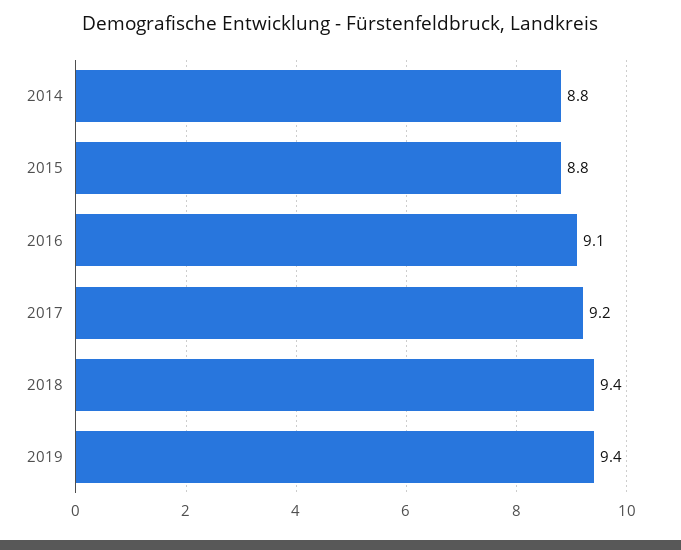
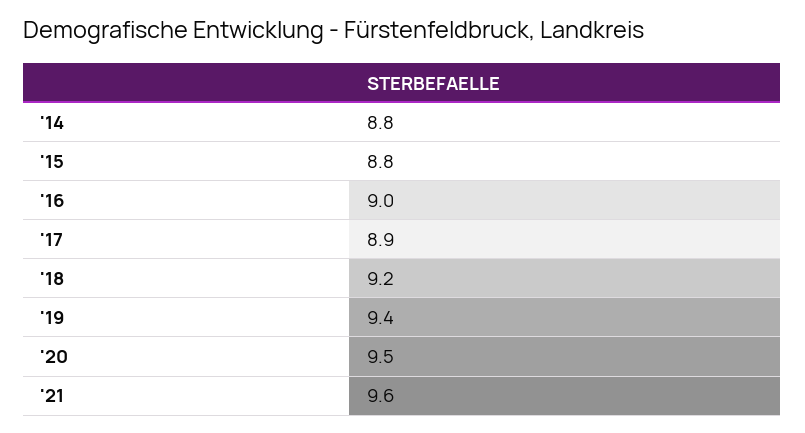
2016: 9.1 -> 9
2017: 9.2 -> 8.9
2018: 9.4 -> 9.2
'20: none -> 9.5
'21: none -> 9.6

